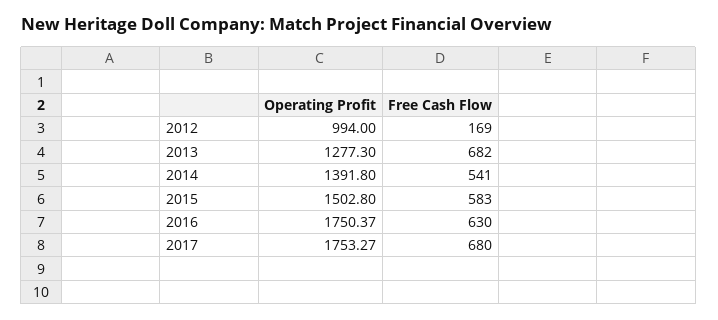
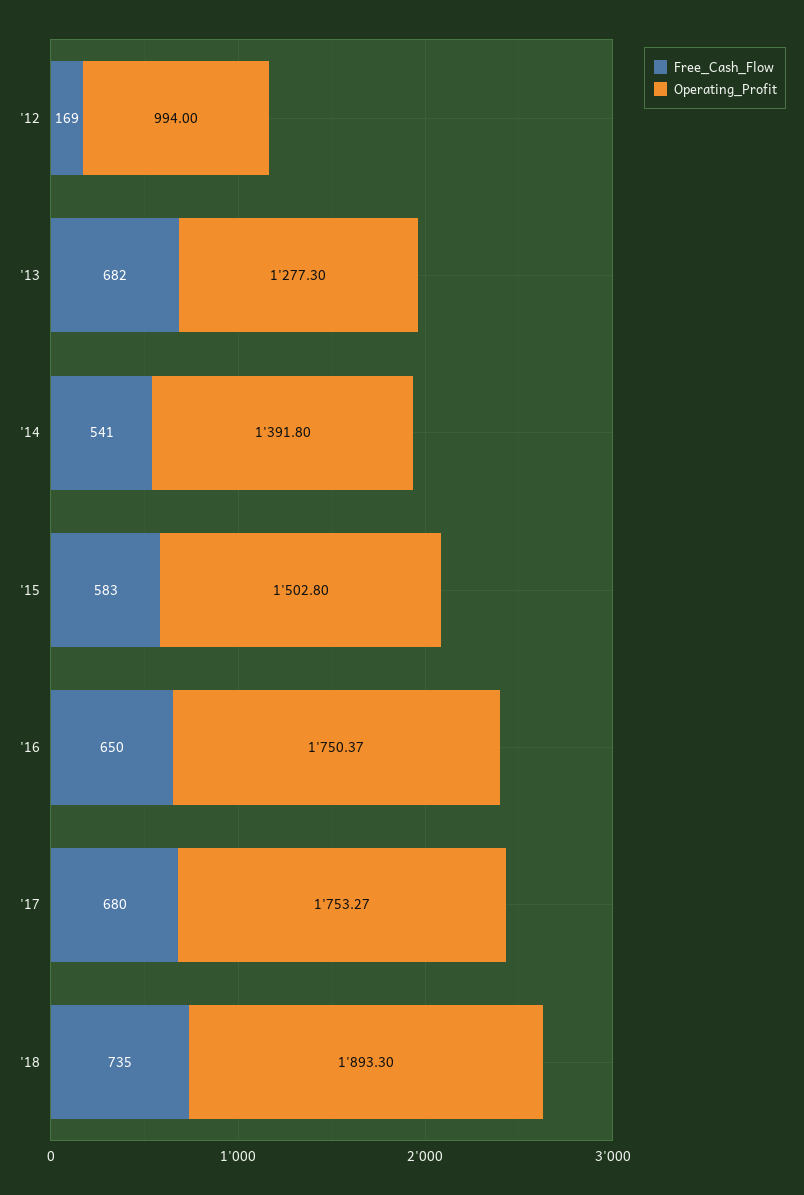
Free Cash Flow, 2016: 630 -> 650
Free Cash Flow, '18: none -> 735
Operating Profit, '18: none -> 1893.3

